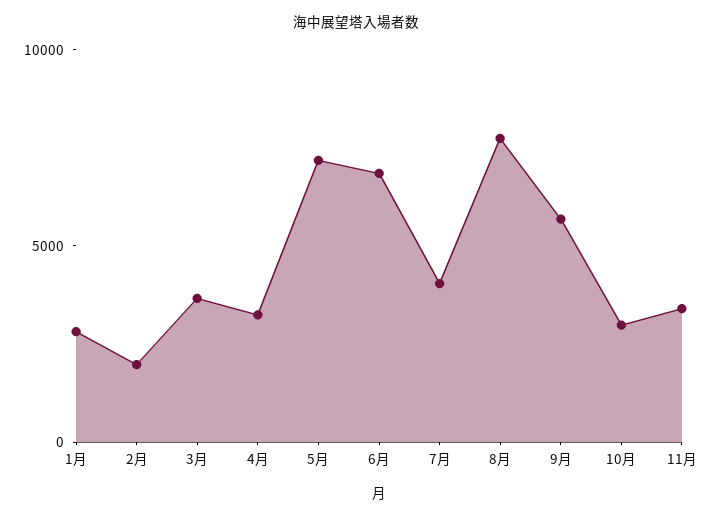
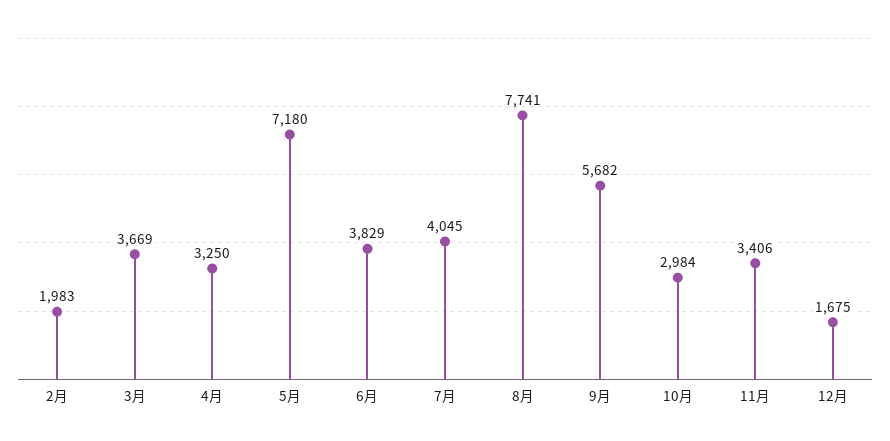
1月: 3000 -> none
6月: 7000 -> 3829
12月: none -> 1675

